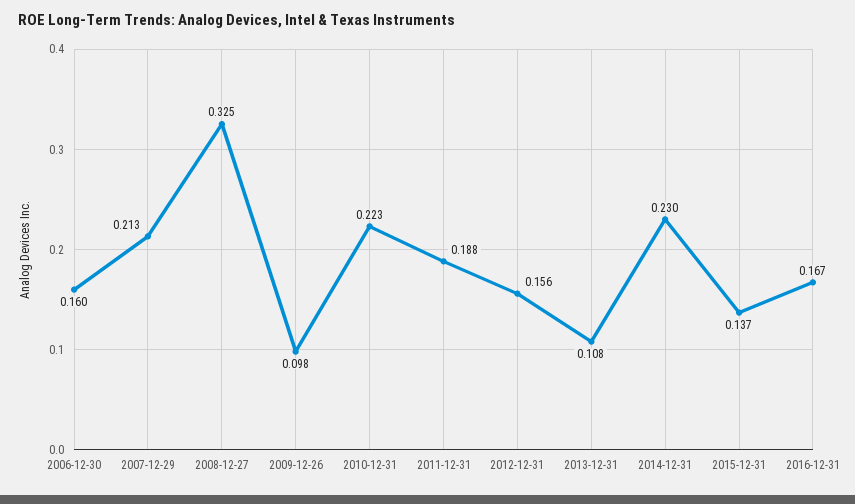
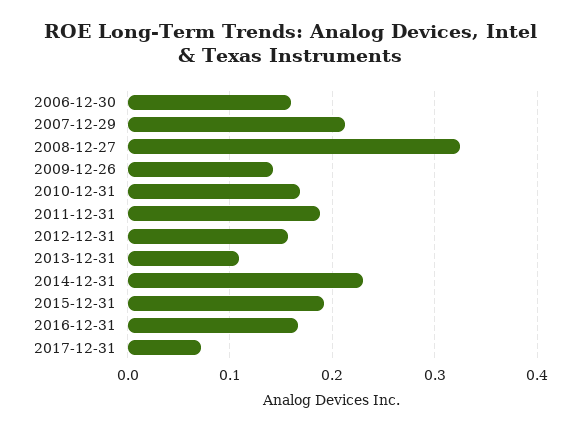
2009-12-26: 0.098 -> 0.14
2010-12-31: 0.223 -> 0.17
2015-12-31: 0.137 -> 0.19
2017-12-31: none -> 0.07

